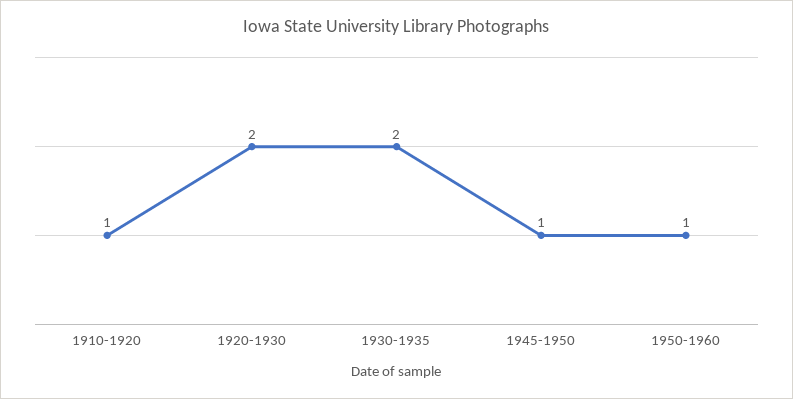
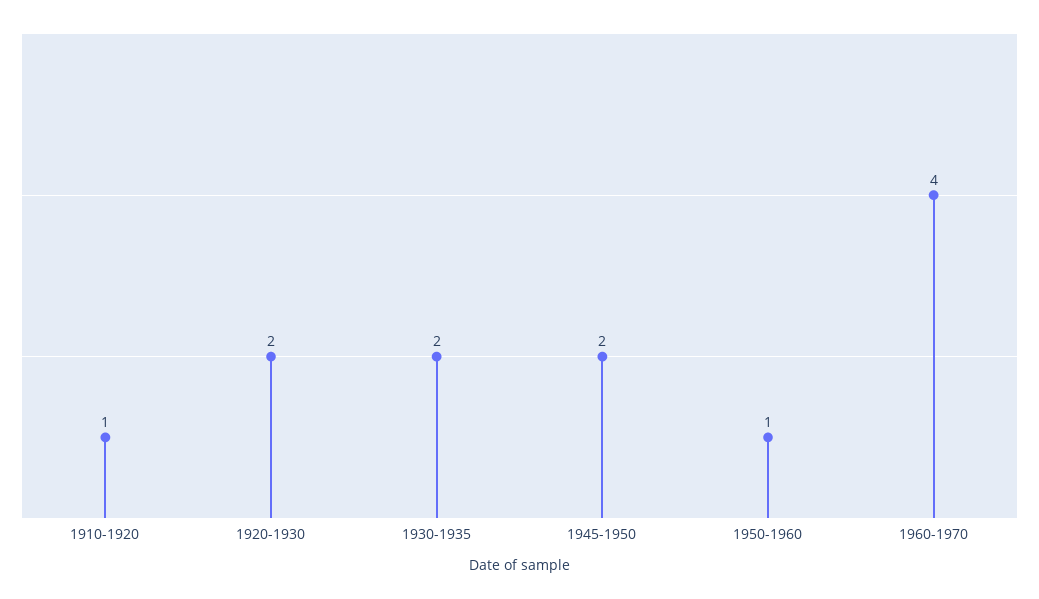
1945-1950: 1 -> 2
1960-1970: none -> 4

